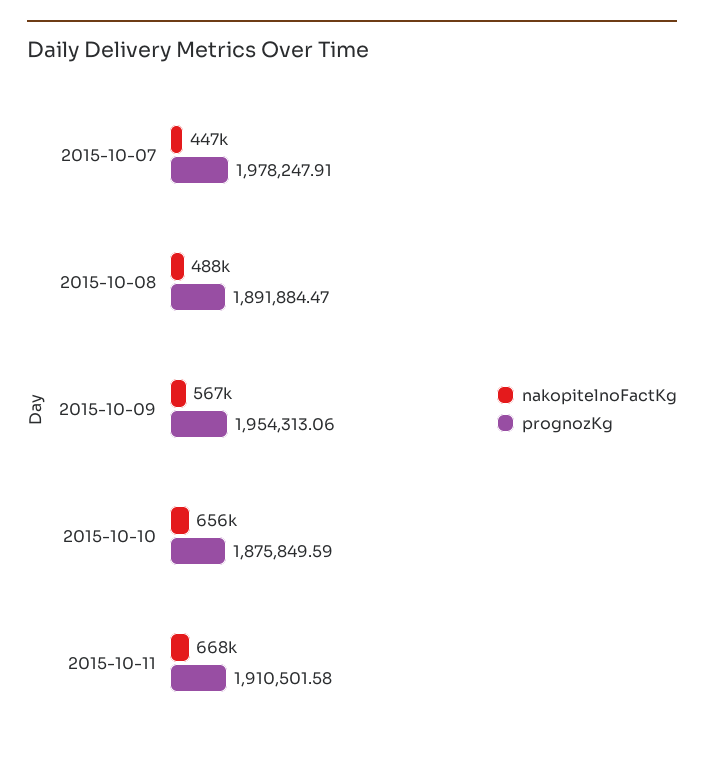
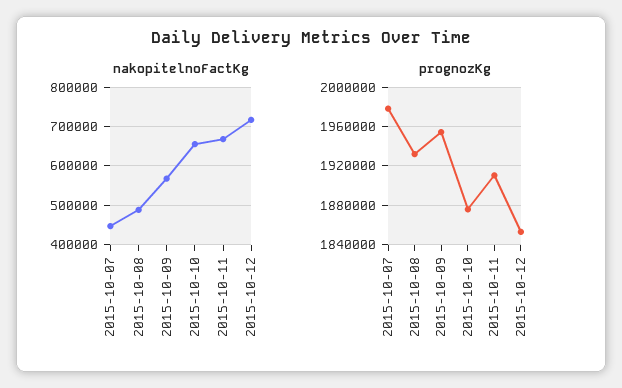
prognozKg, 2015-10-08: 1891884.47 -> 1930000
nakopitelnoFactKg, 2015-10-12: none -> 720000
prognozKg, 2015-10-12: none -> 1850000

